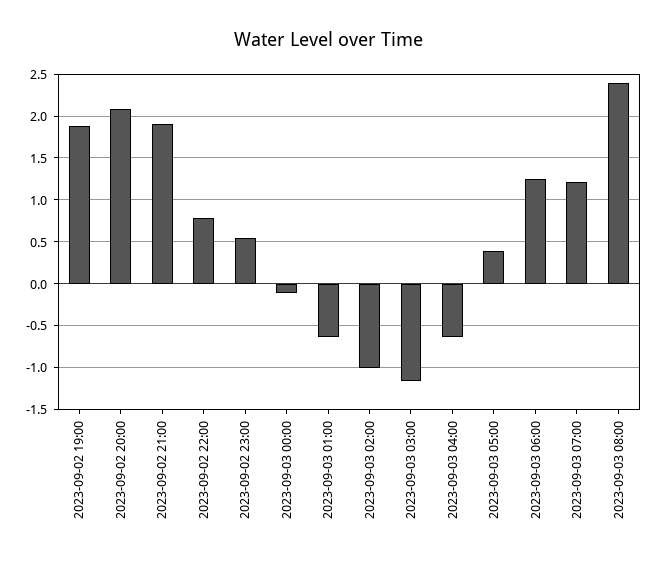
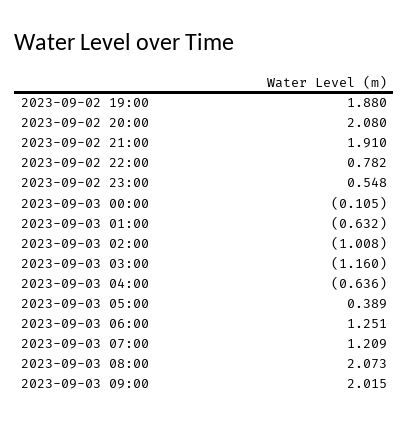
2023-09-03 08:00: 2.4 -> 2.073
2023-09-03 09:00: none -> 2.015

